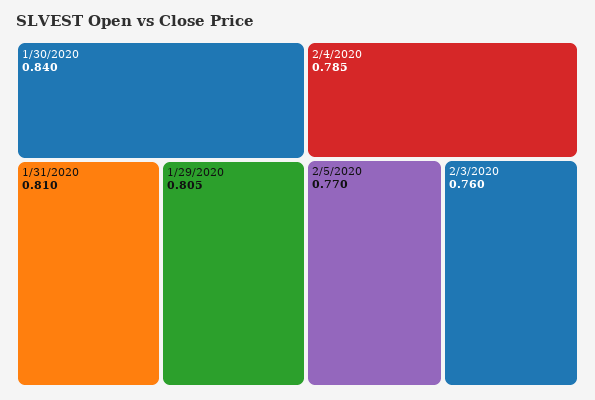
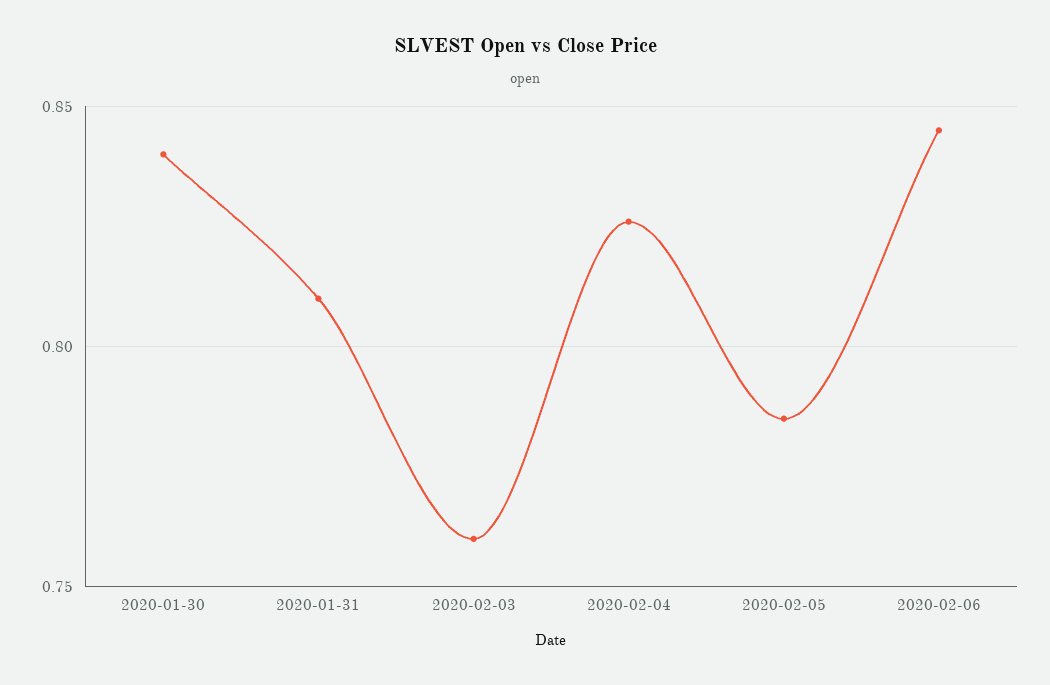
1/29/2020: 0.805 -> none
2/4/2020: 0.785 -> 0.825
2/5/2020: 0.77 -> 0.785
2020-02-06: none -> 0.845

